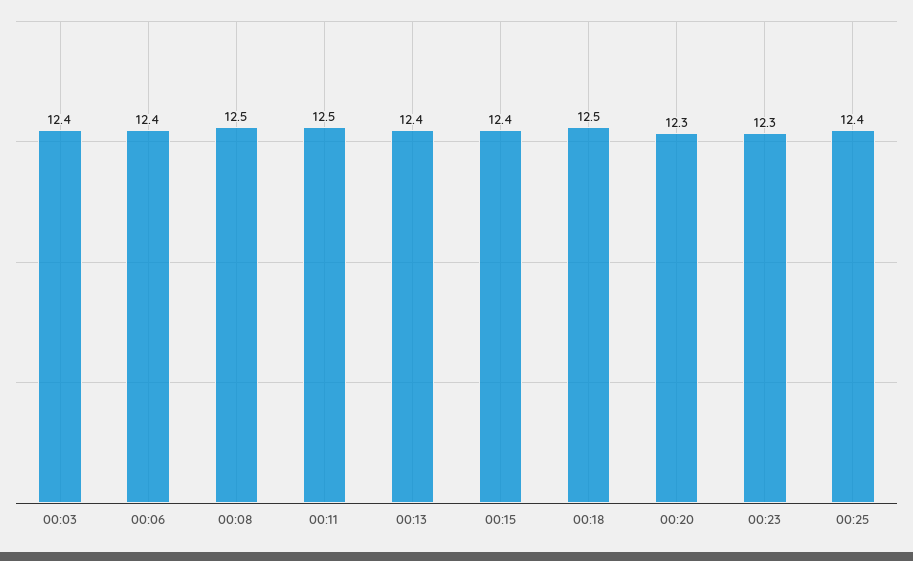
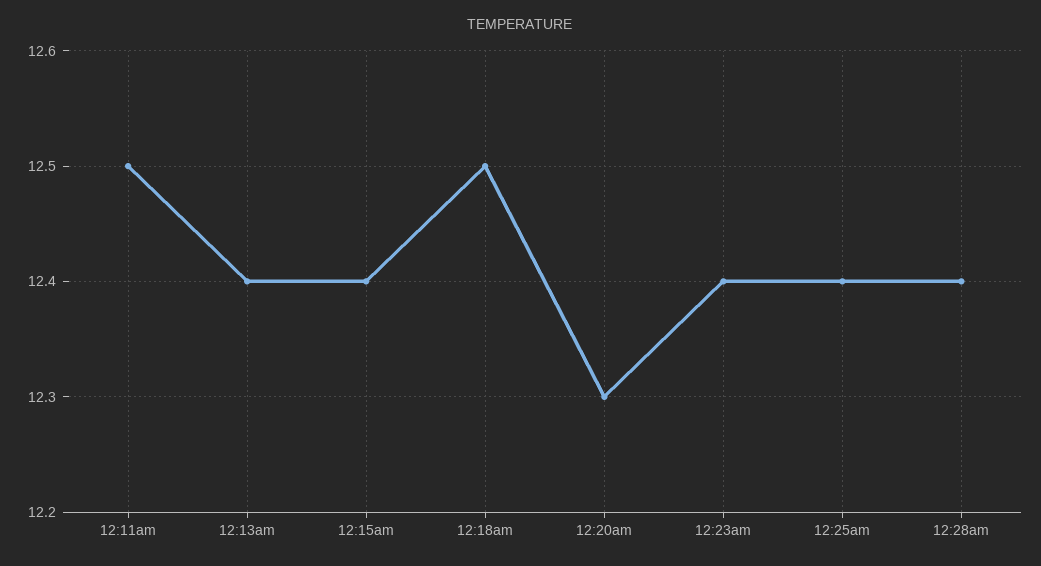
00:03: 12.4 -> none
00:06: 12.4 -> none
00:08: 12.5 -> none
00:23: 12.3 -> 12.4
12:28am: none -> 12.4

